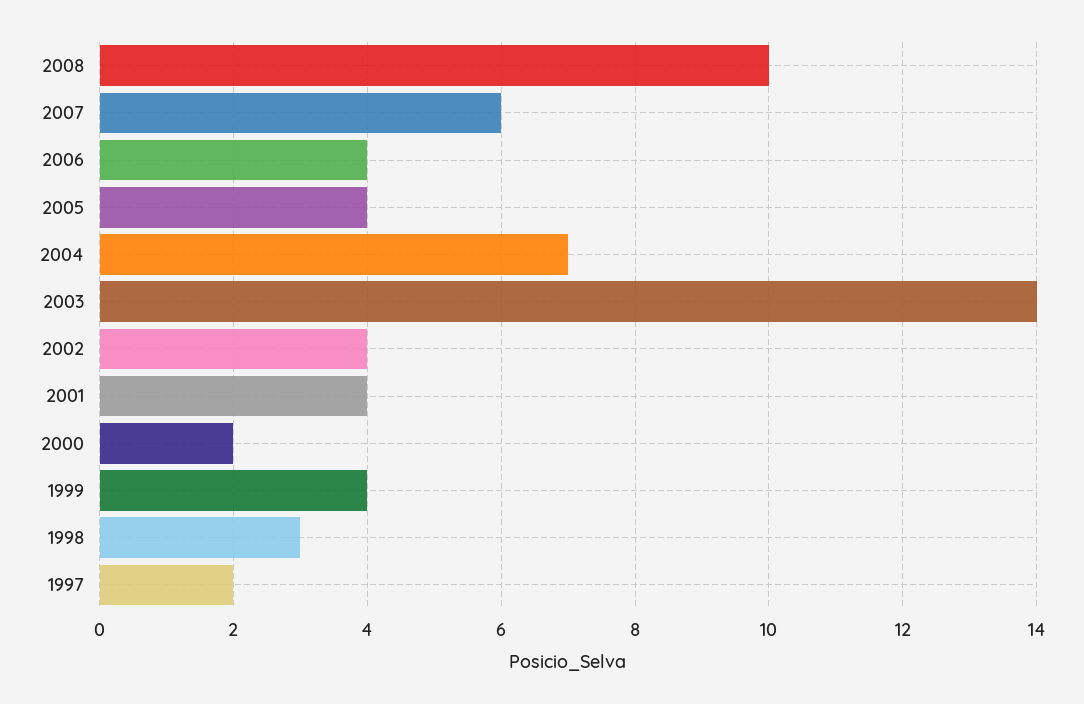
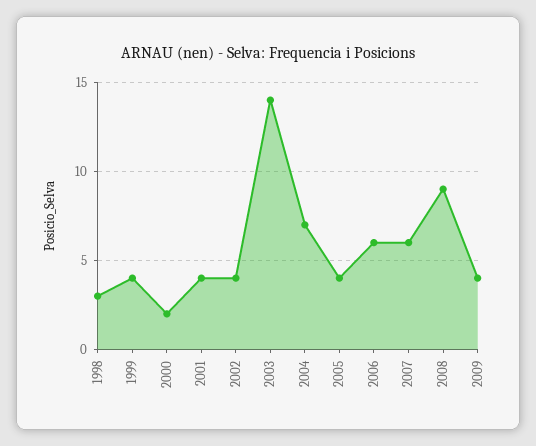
2008: 10 -> 9
2006: 4 -> 6
1997: 2 -> none
2009: none -> 4

